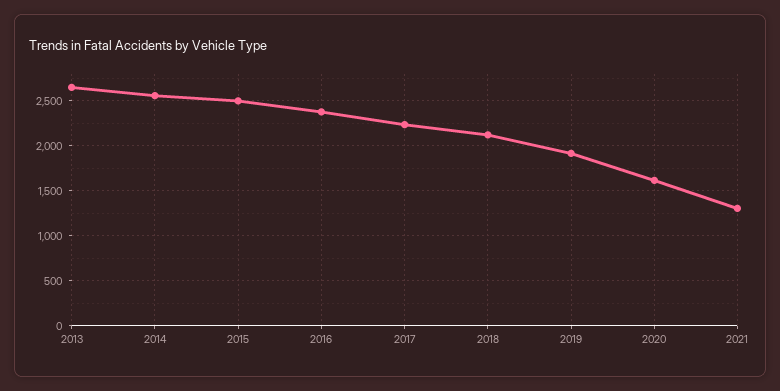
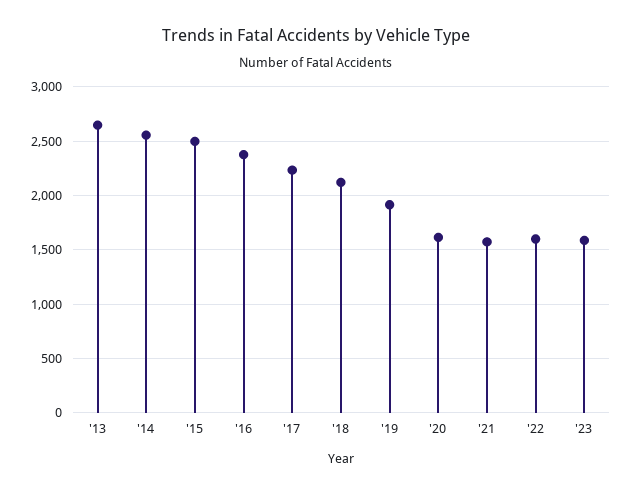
2021: 1300 -> 1600
'22: none -> 1600
'23: none -> 1600

